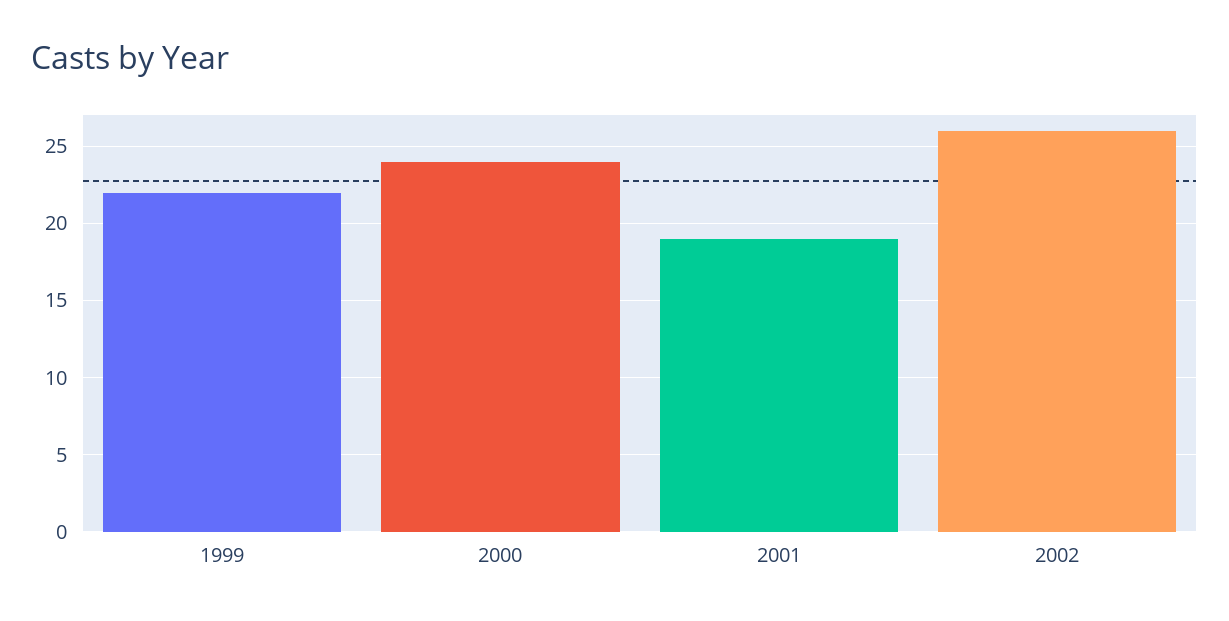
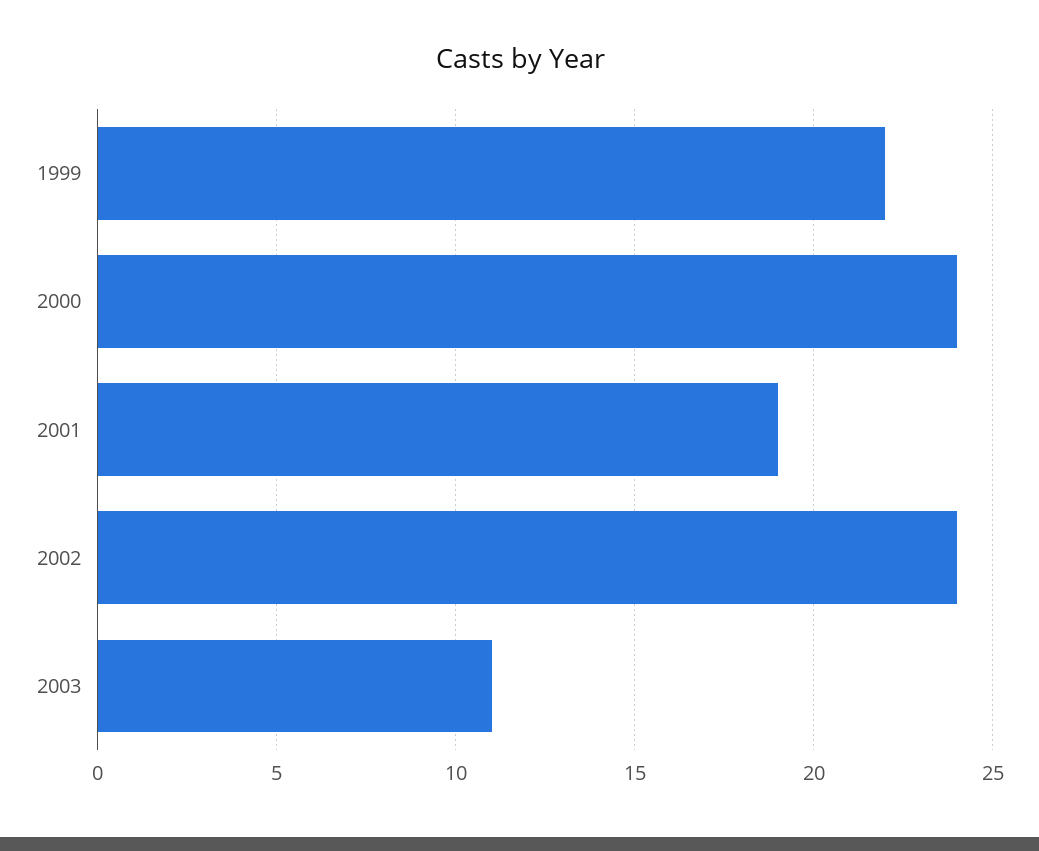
2002: 26 -> 24
2003: none -> 11

